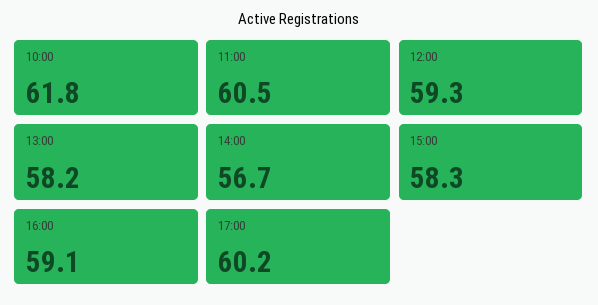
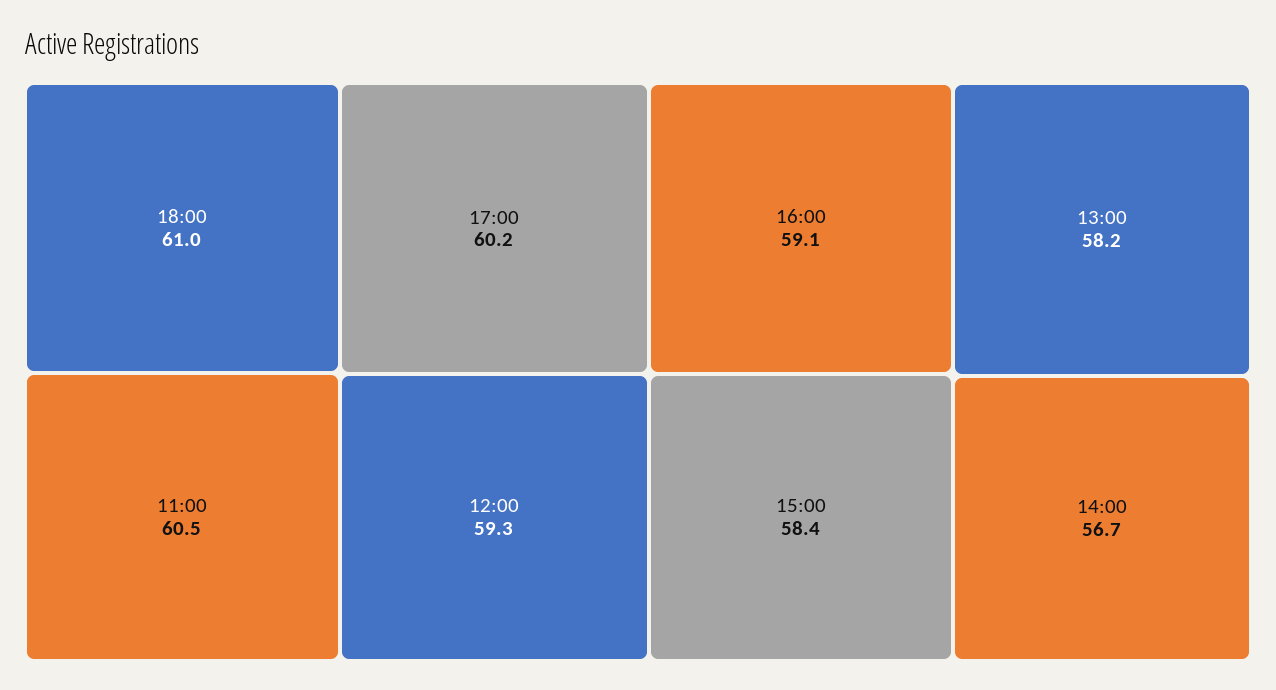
10:00: 61.8 -> none
15:00: 58.3 -> 58.4
18:00: none -> 61

